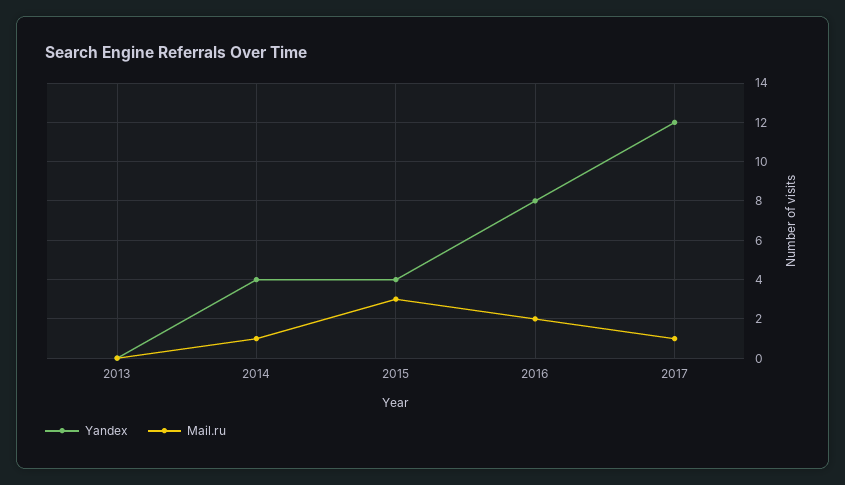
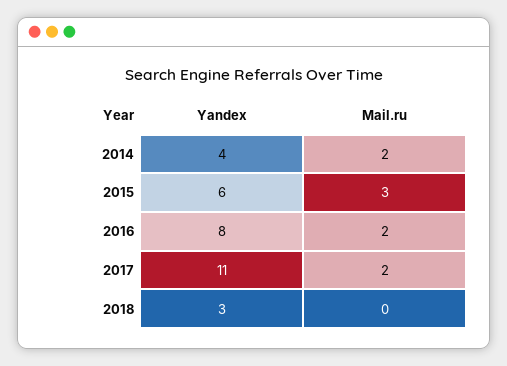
Yandex, 2013: 0 -> none
Mail.ru, 2013: 0 -> none
Mail.ru, 2014: 1 -> 2
Yandex, 2015: 4 -> 6
Yandex, 2017: 12 -> 11
Mail.ru, 2017: 1 -> 2
Yandex, 2018: none -> 3
Mail.ru, 2018: none -> 0

